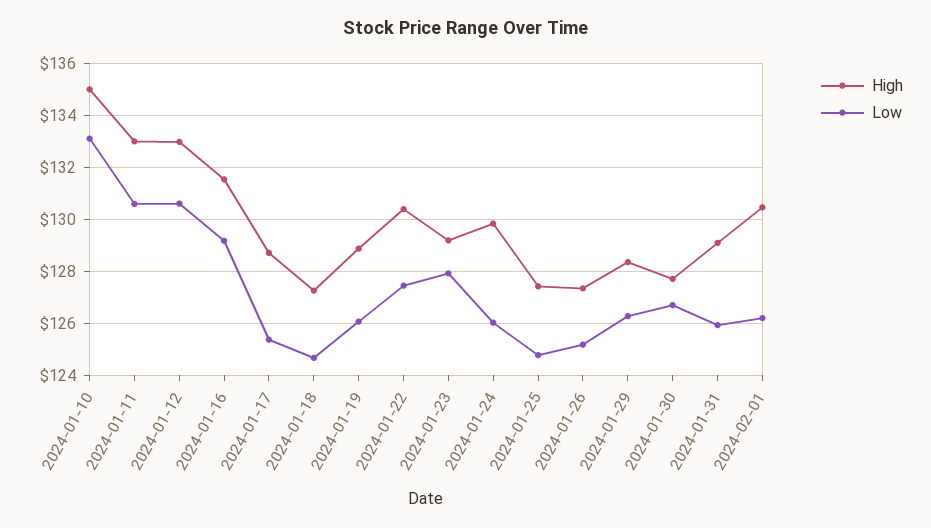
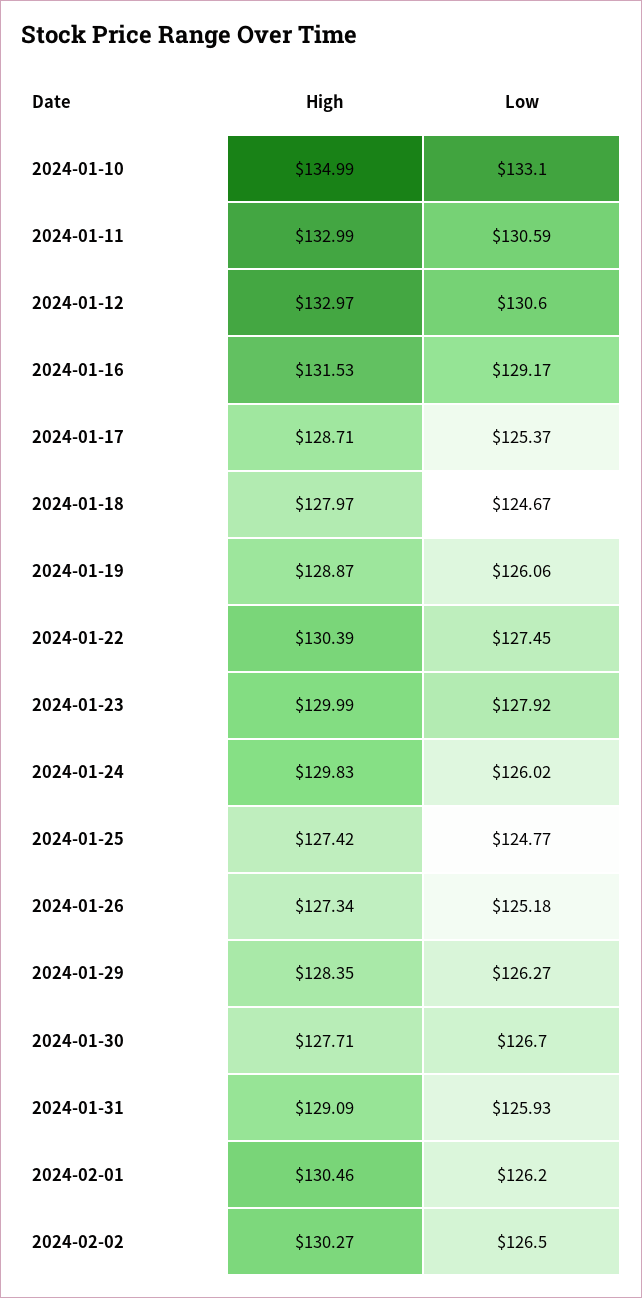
High, 2024-01-18: 127.25 -> 127.97
High, 2024-01-23: 129.25 -> 129.99
High, 2024-02-02: none -> 130.27
Low, 2024-02-02: none -> 126.5

